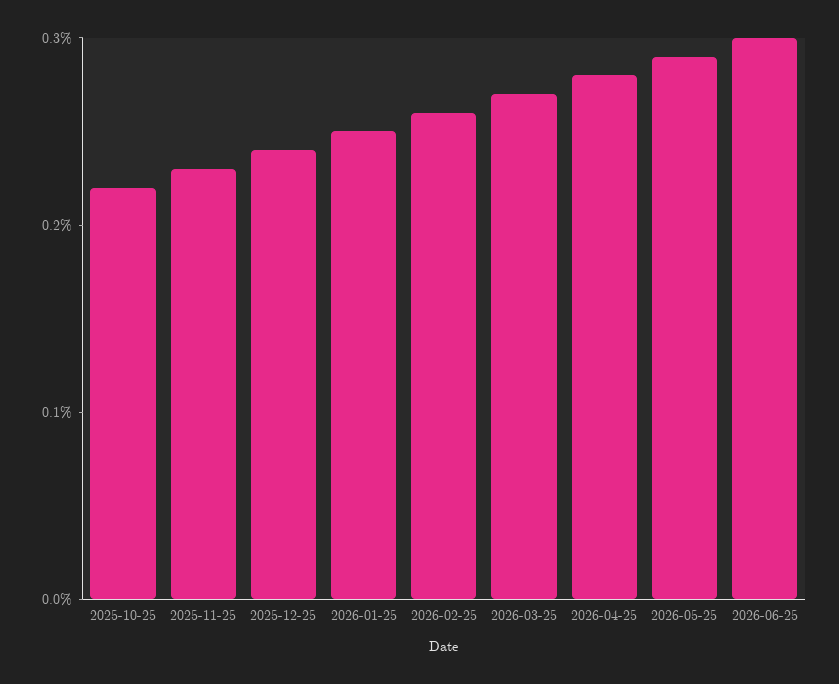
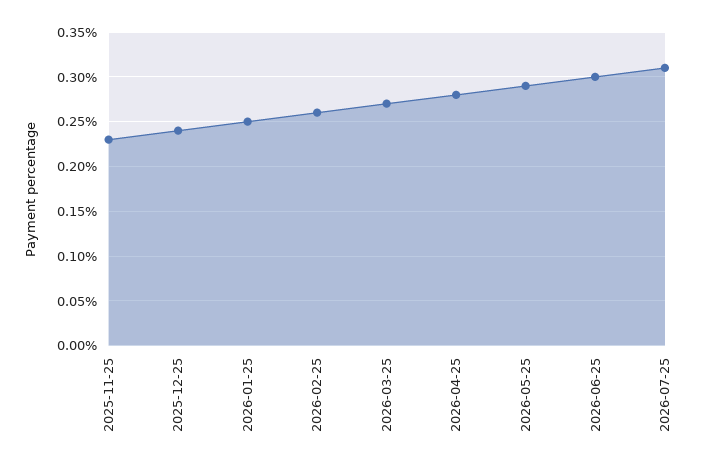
2025-10-25: 0.22 -> none
2026-07-25: none -> 0.31

